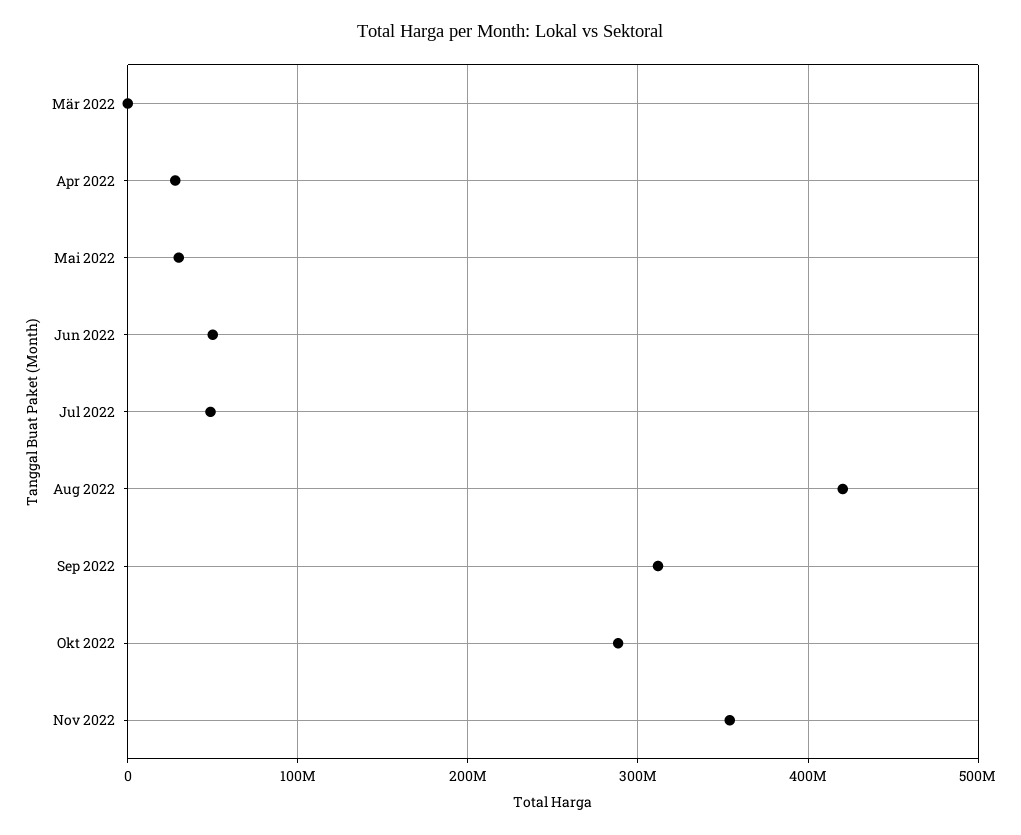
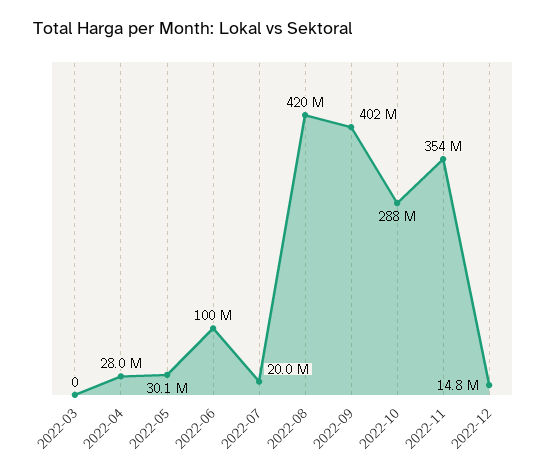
Jun 2022: 50000000 -> 100000000
Jul 2022: 50000000 -> 20000000
Sep 2022: 310000000 -> 402000000
2022-12: none -> 14800000

